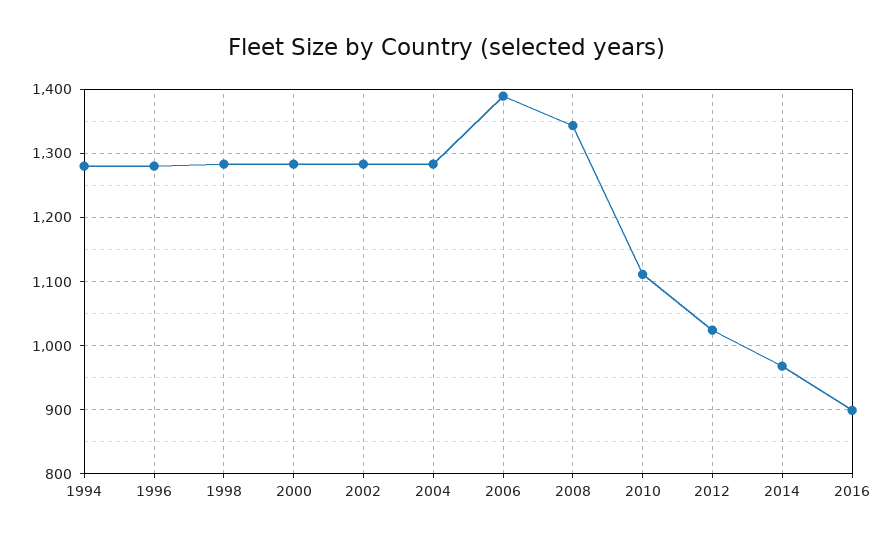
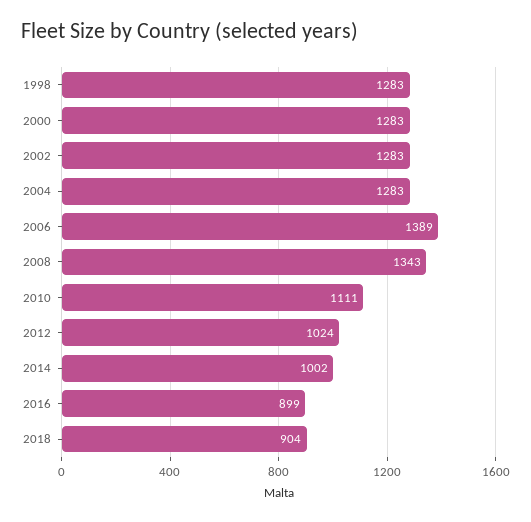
1994: 1280 -> none
1996: 1280 -> none
2014: 970 -> 1002
2018: none -> 904

